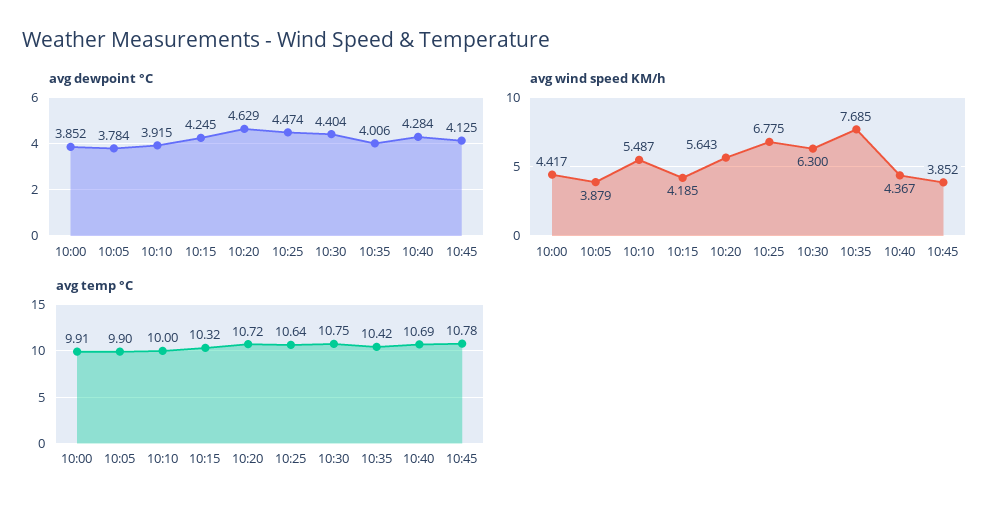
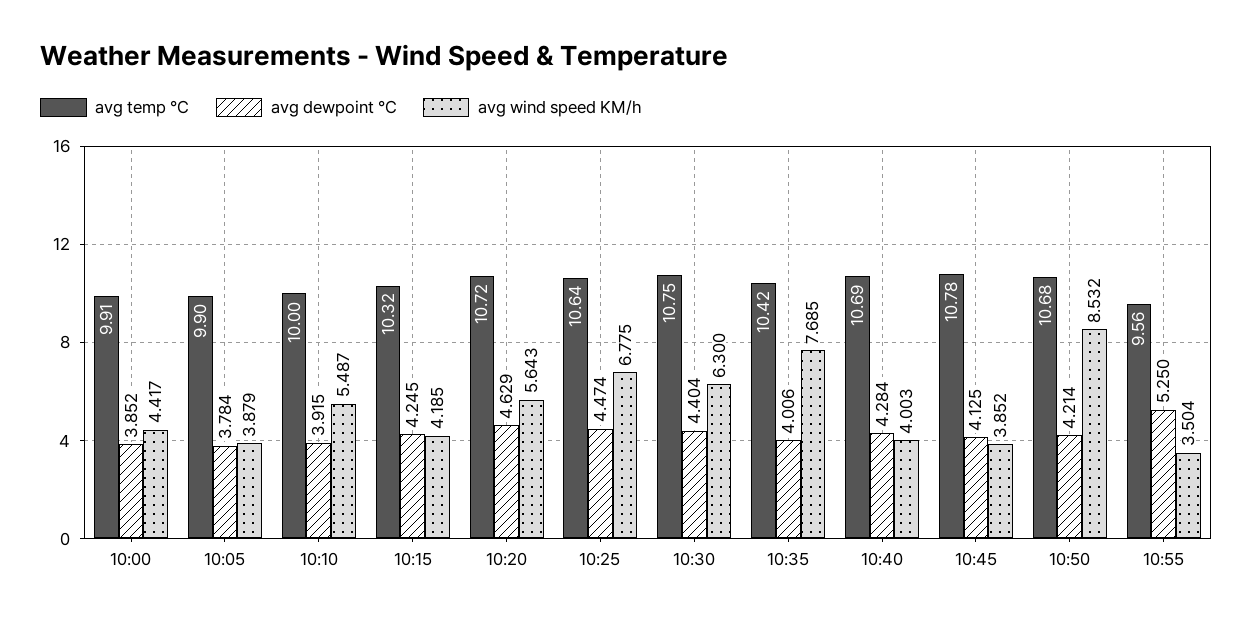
avg wind speed KM/h, 10:40: 4.367 -> 4.003
avg temp °C, 10:50: none -> 10.68
avg dewpoint °C, 10:50: none -> 4.214
avg wind speed KM/h, 10:50: none -> 8.532
avg temp °C, 10:55: none -> 9.56
avg dewpoint °C, 10:55: none -> 5.25
avg wind speed KM/h, 10:55: none -> 3.504

